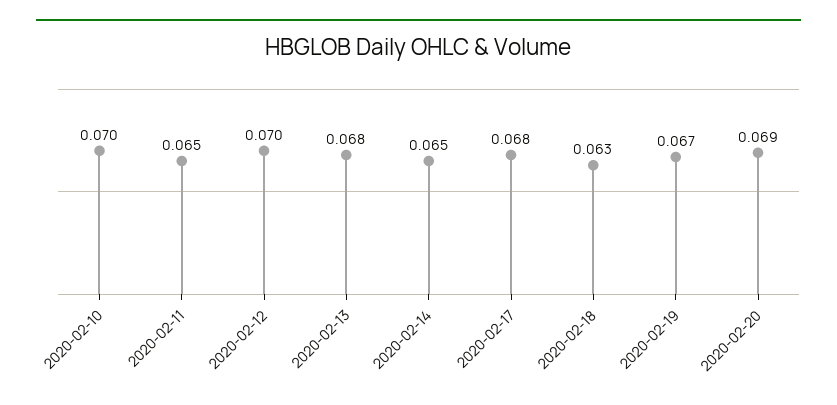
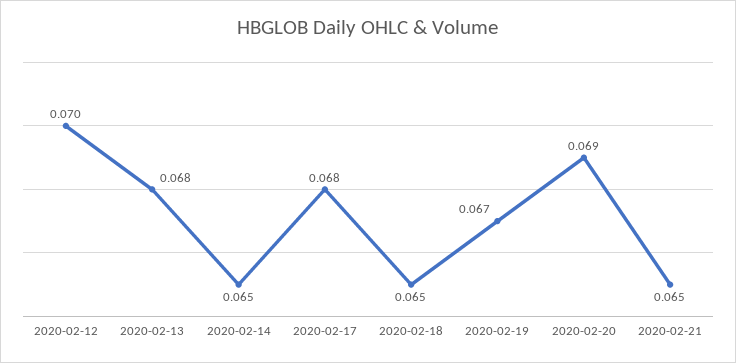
2020-02-10: 0.07 -> none
2020-02-11: 0.065 -> none
2020-02-18: 0.063 -> 0.065
2020-02-21: none -> 0.065

